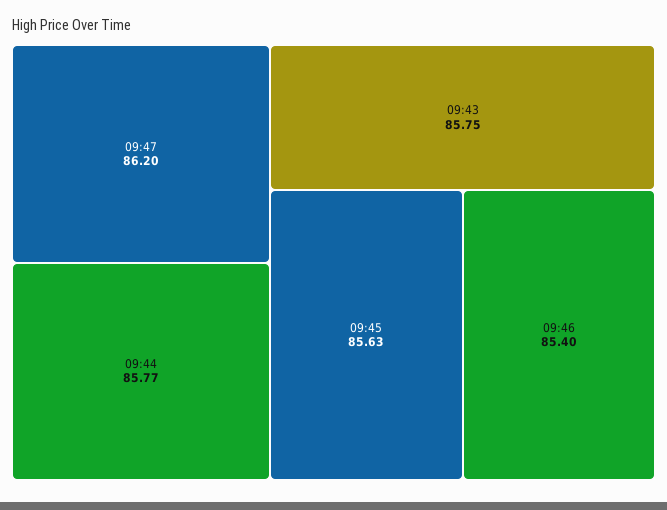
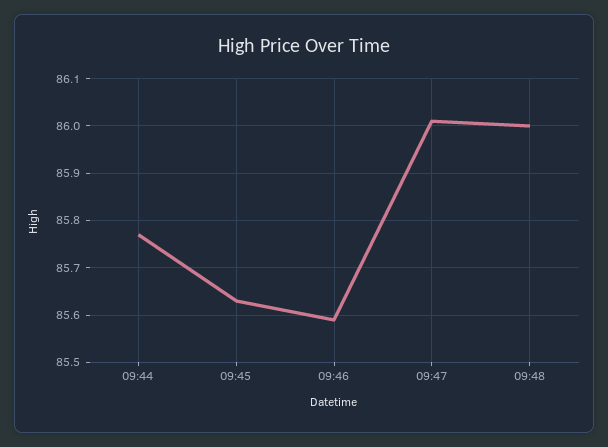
09:47: 86.2 -> 86
09:43: 85.75 -> none
09:46: 85.4 -> 85.6
09:48: none -> 86

